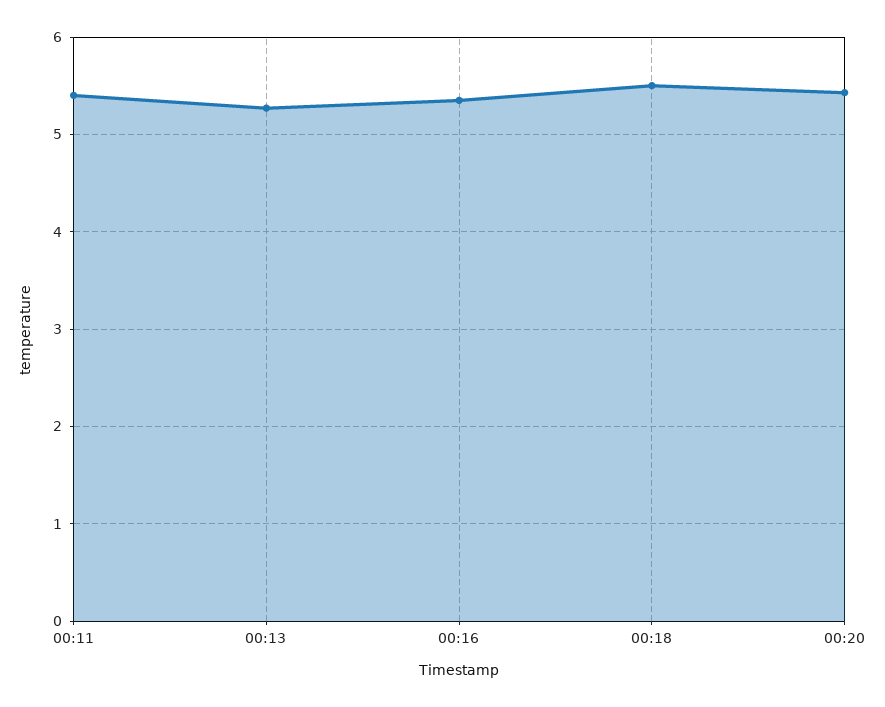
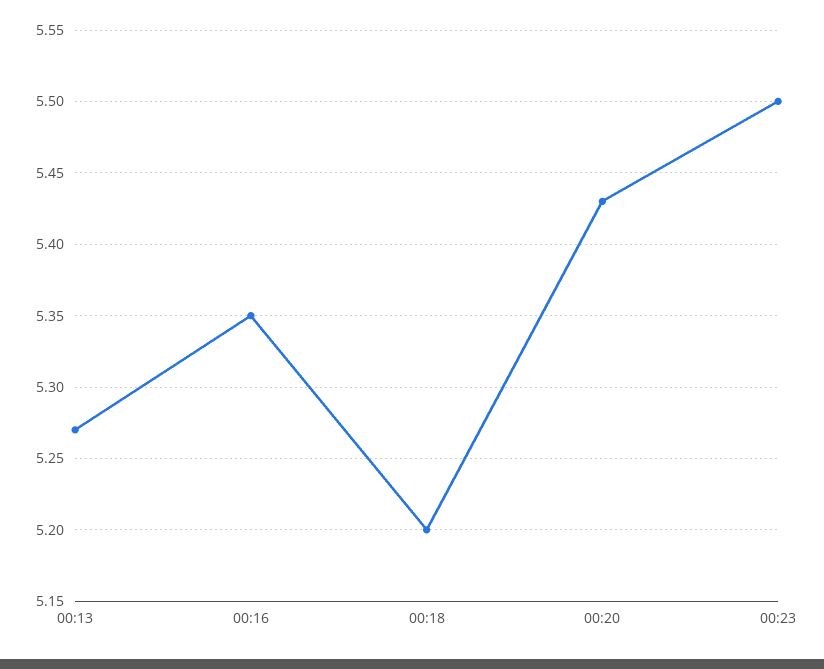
00:11: 5.4 -> none
00:18: 5.5 -> 5.2
00:23: none -> 5.5

